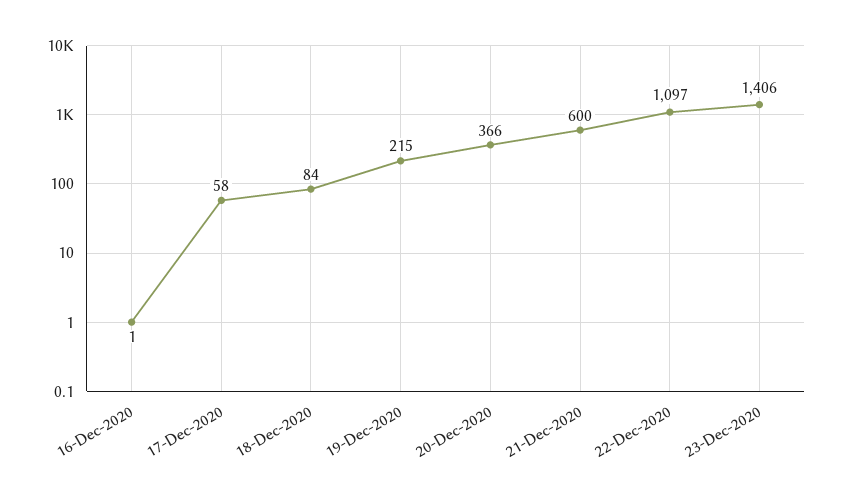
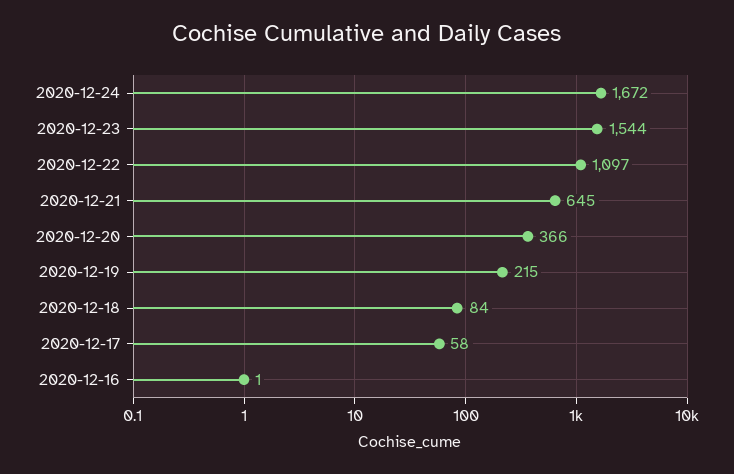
21-Dec-2020: 600 -> 645
23-Dec-2020: 1406 -> 1544
2020-12-24: none -> 1672

